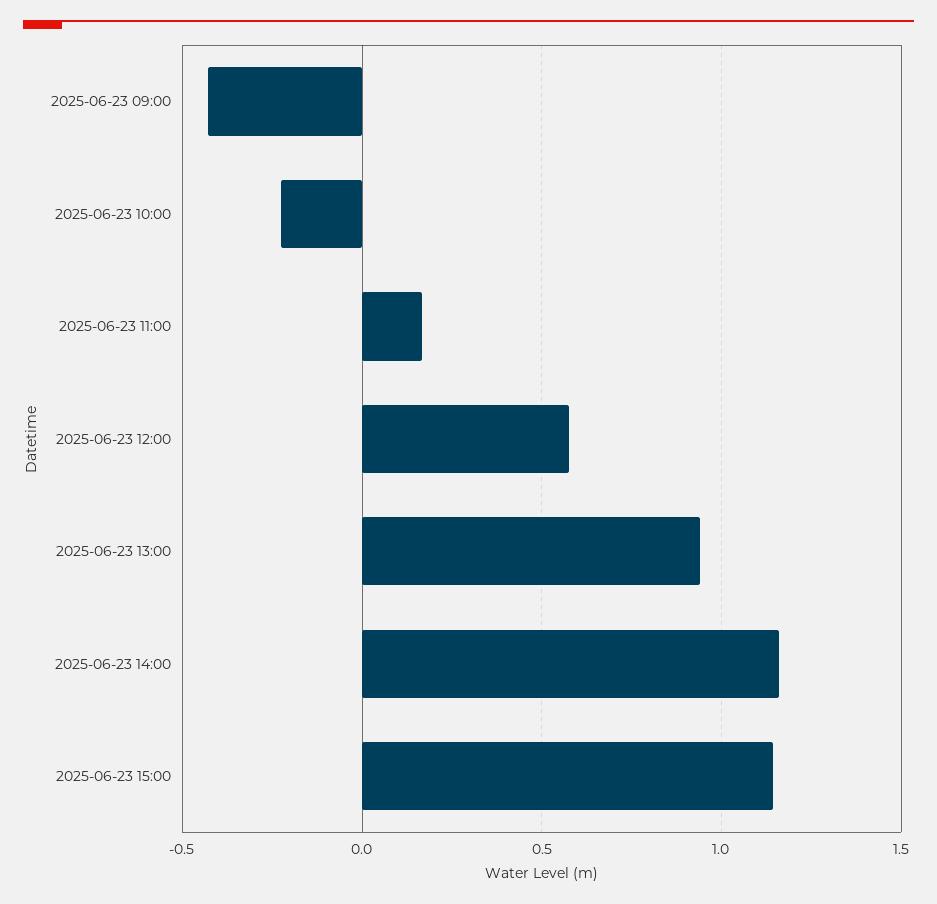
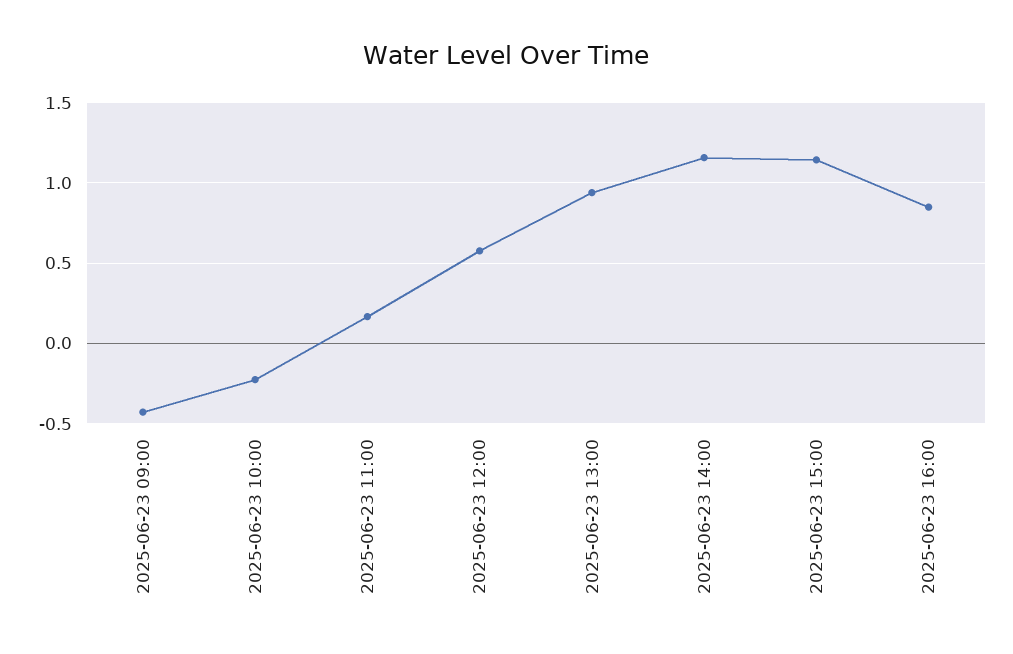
2025-06-23 16:00: none -> 0.85

